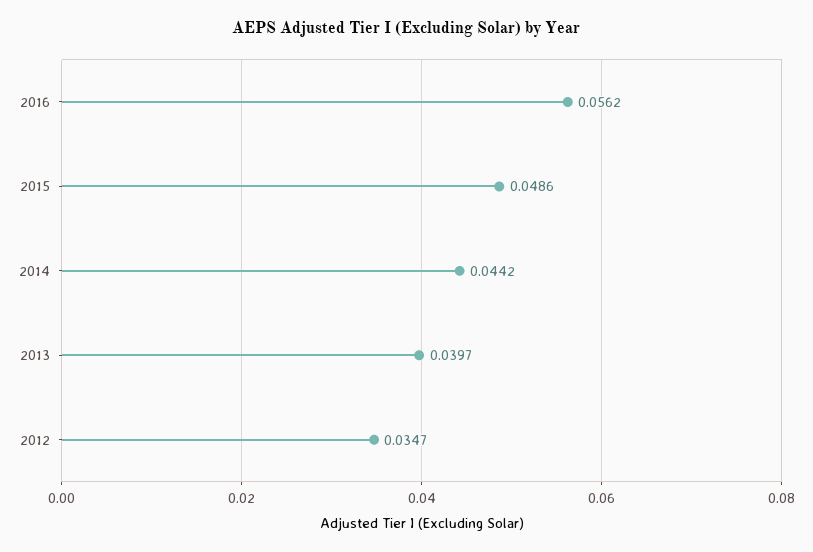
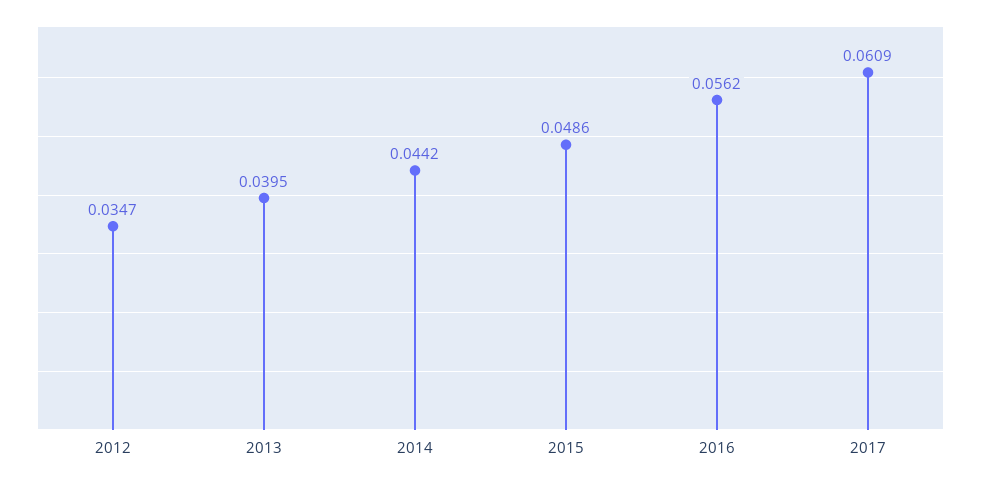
2013: 0.0397 -> 0.0395
2017: none -> 0.0609

